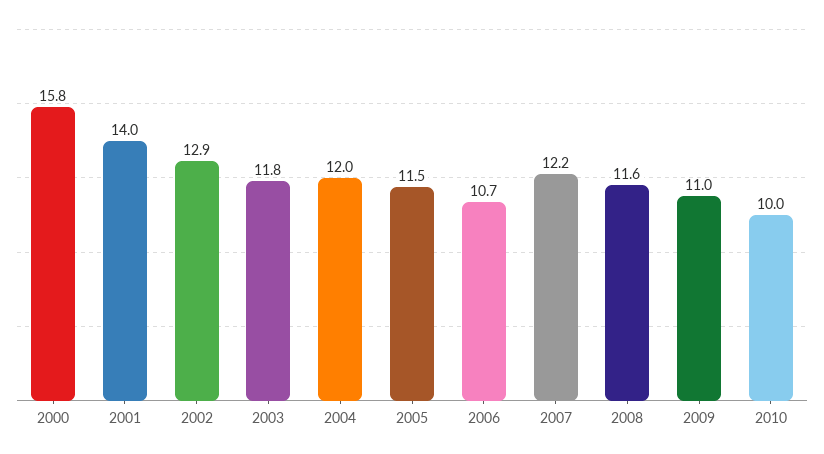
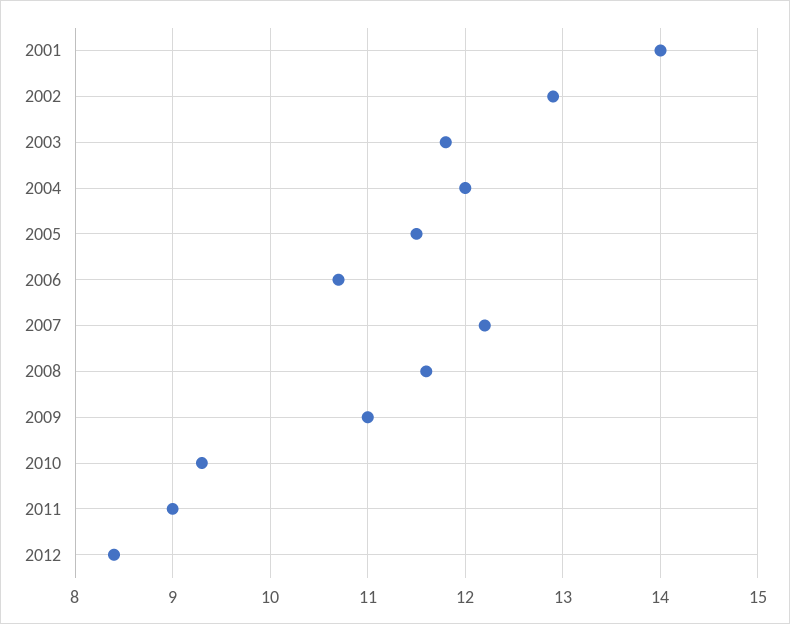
2000: 15.8 -> none
2010: 10 -> 9.3
2011: none -> 9
2012: none -> 8.4

